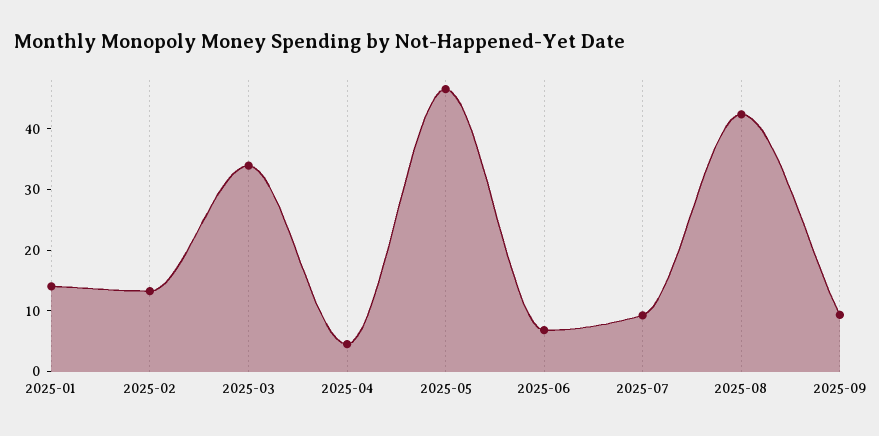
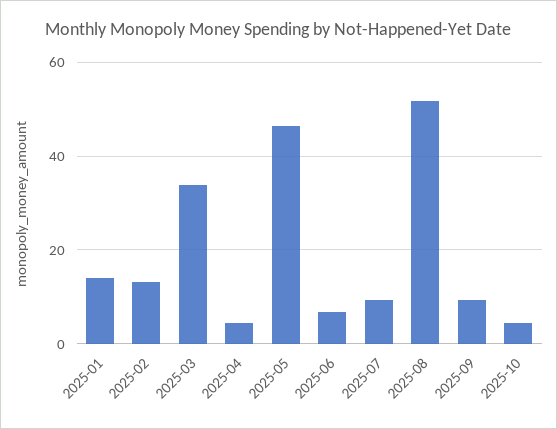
2025-08: 42 -> 52
2025-10: none -> 4

